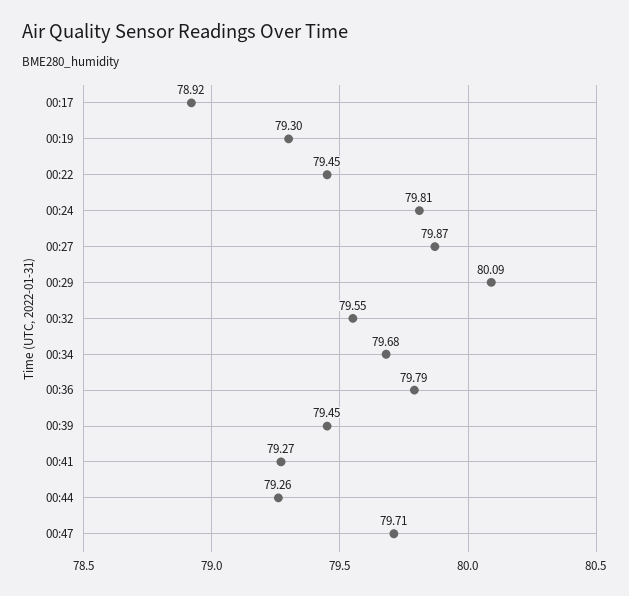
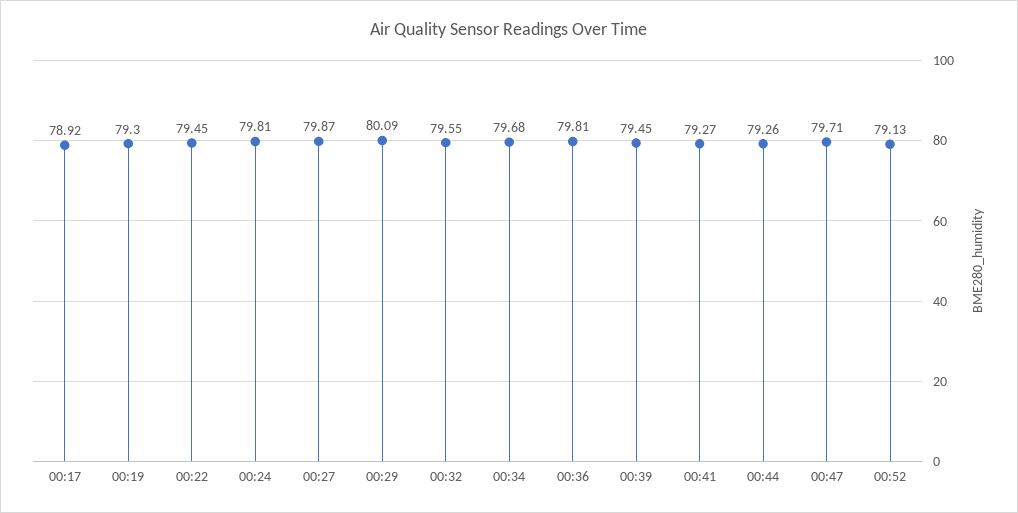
00:36: 79.79 -> 79.81
00:52: none -> 79.13

